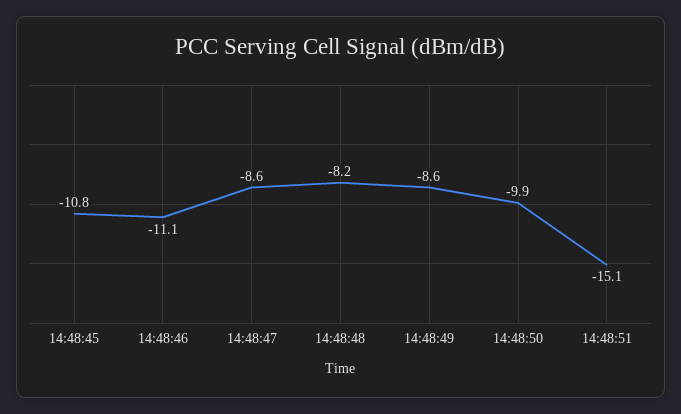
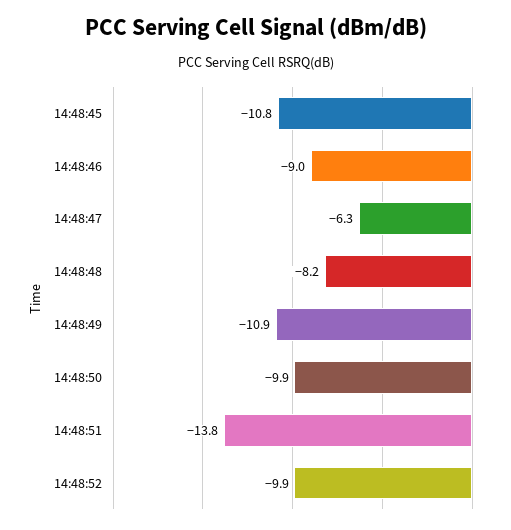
14:48:46: -11.1 -> -9
14:48:47: -8.6 -> -6.3
14:48:49: -8.6 -> -10.9
14:48:51: -15.1 -> -13.8
14:48:52: none -> -9.9

